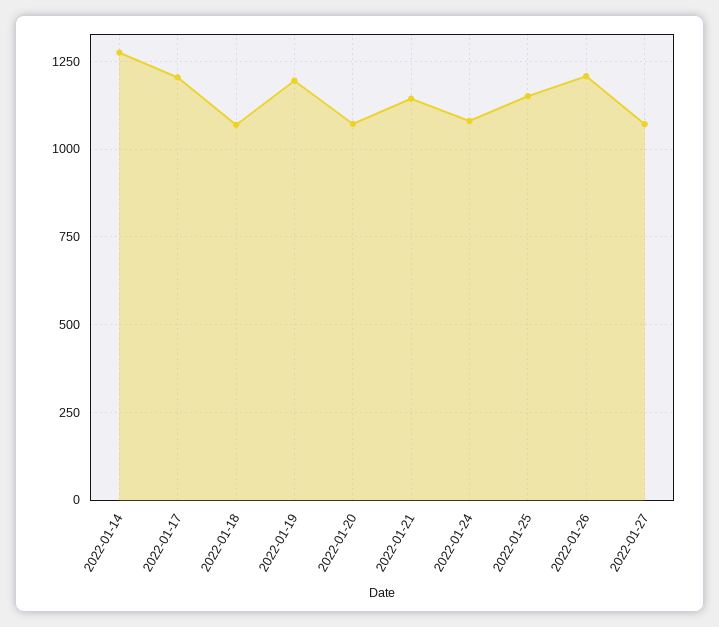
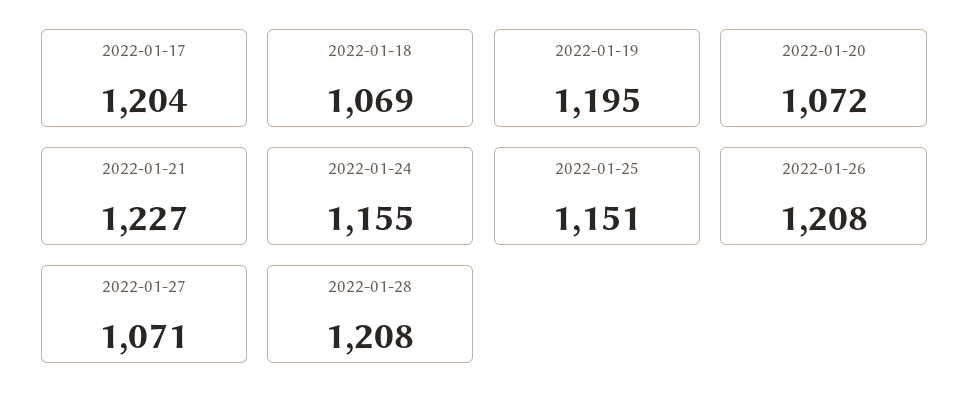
2022-01-14: 1275 -> none
2022-01-21: 1150 -> 1227
2022-01-24: 1075 -> 1155
2022-01-28: none -> 1208

